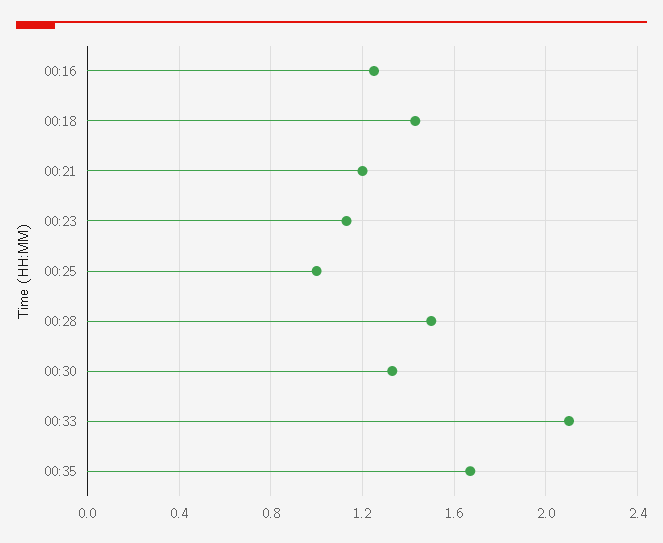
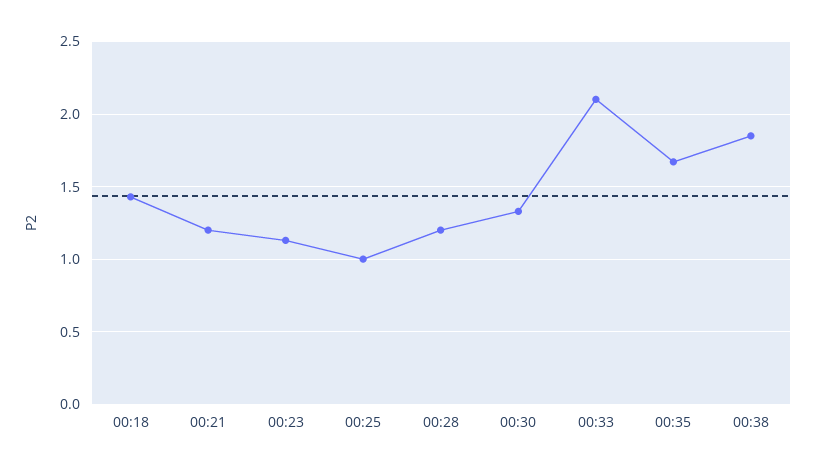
00:16: 1.25 -> none
00:28: 1.5 -> 1.2
00:38: none -> 1.85

